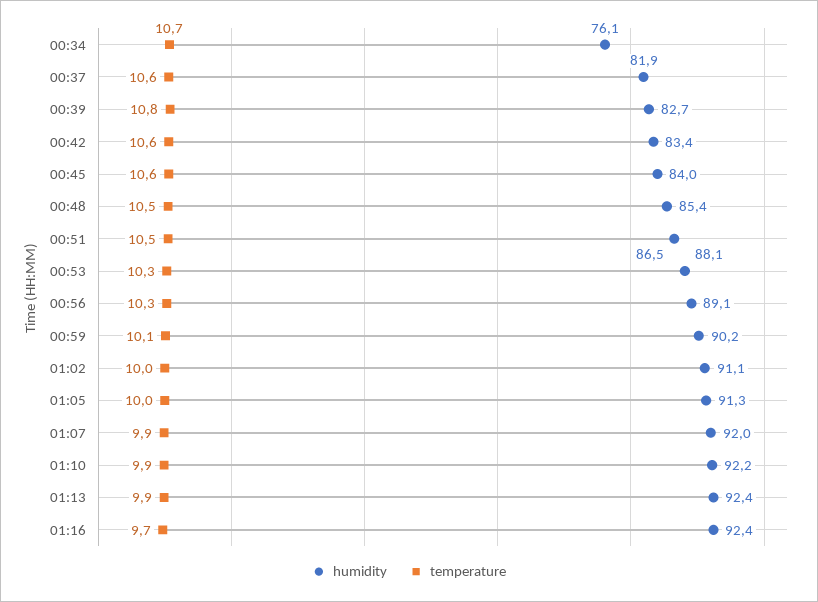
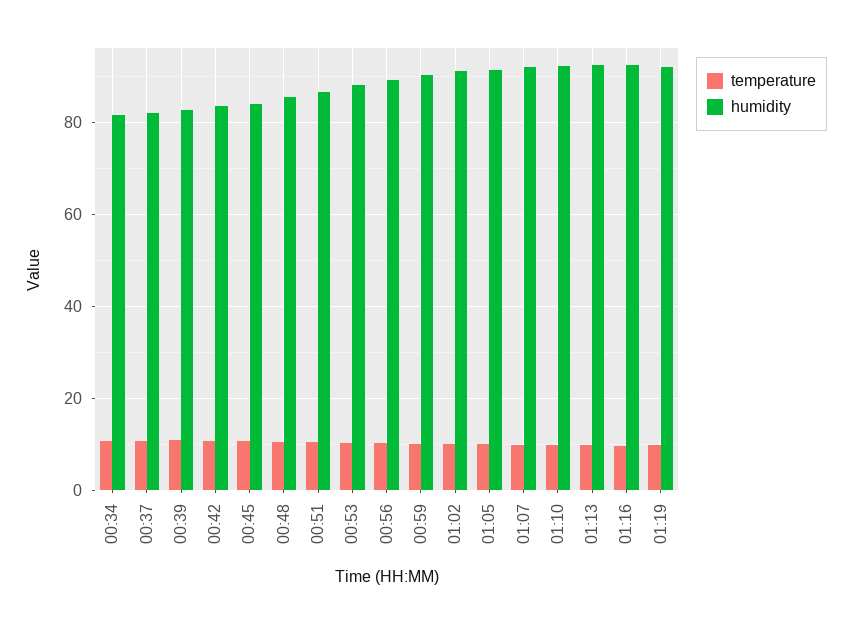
humidity, 00:34: 76.1 -> 82
temperature, 01:19: none -> 10
humidity, 01:19: none -> 92

